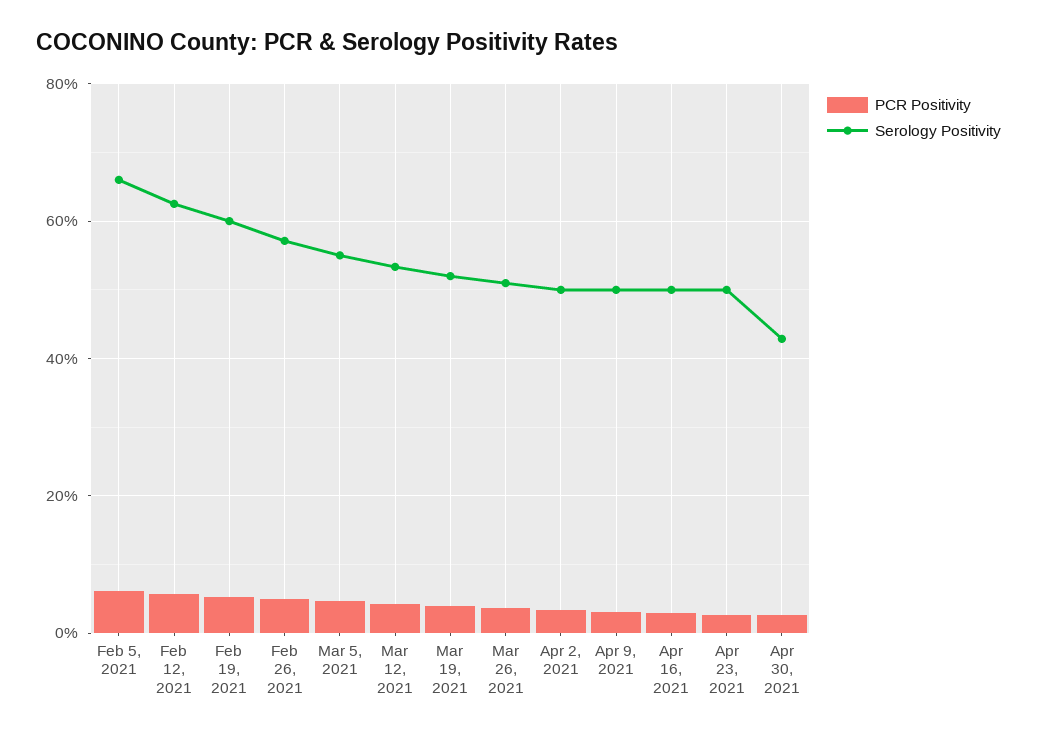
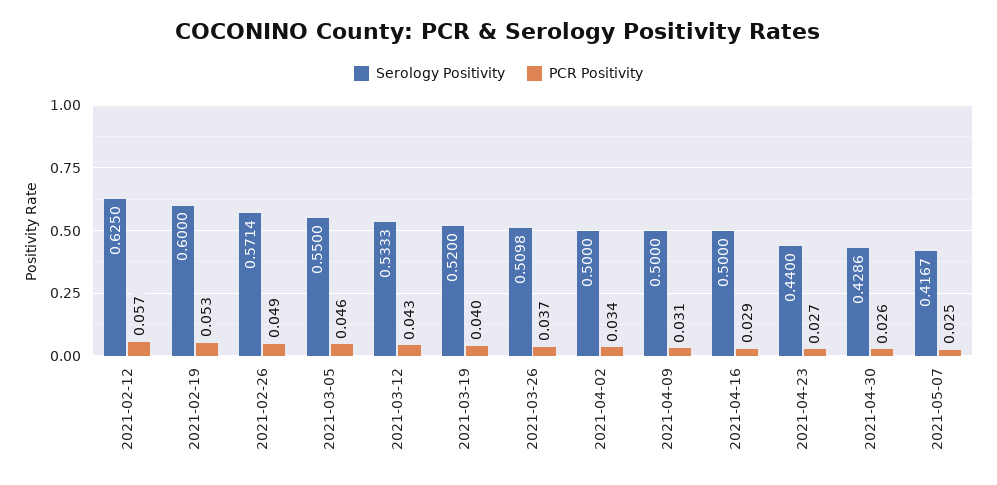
PCR Positivity, Feb 5, 2021: 0.06 -> none
Serology Positivity, Feb 5, 2021: 0.66 -> none
Serology Positivity, Apr 23, 2021: 0.5 -> 0.44
Serology Positivity, 2021-05-07: none -> 0.4167
PCR Positivity, 2021-05-07: none -> 0.025

